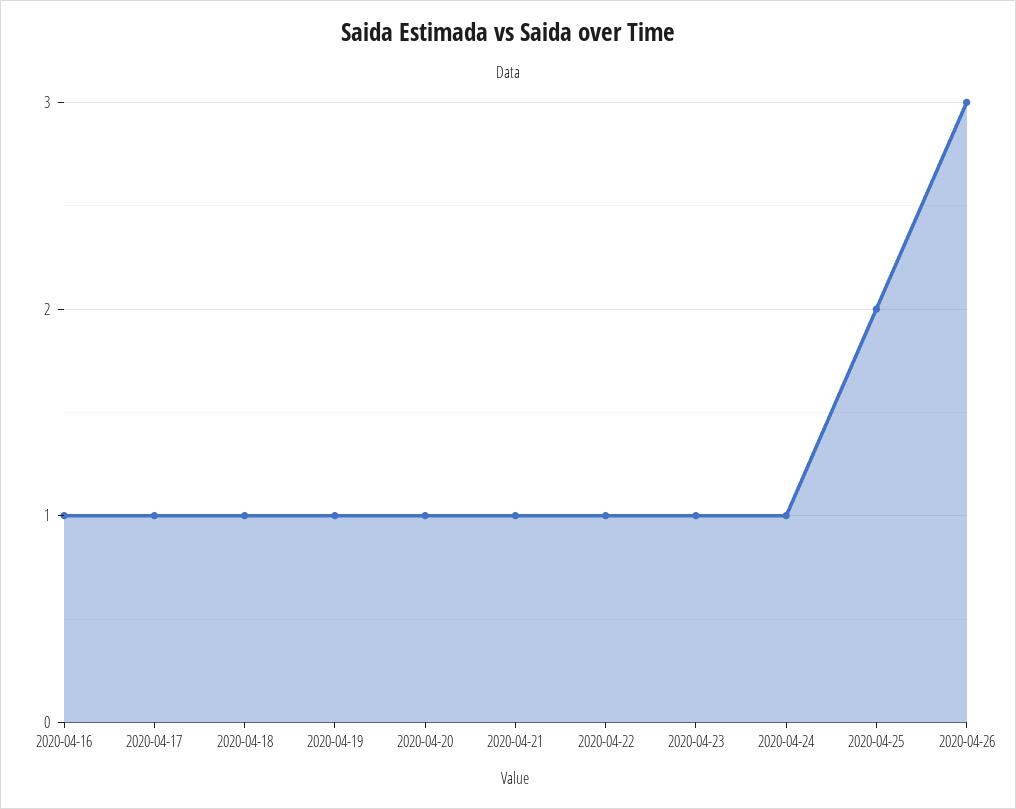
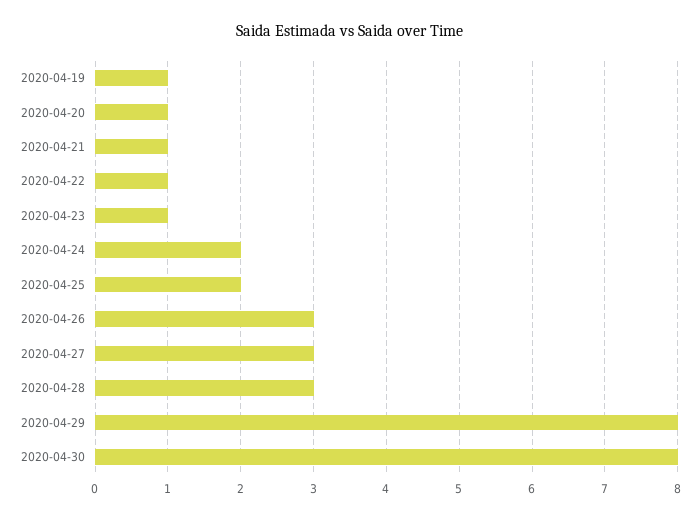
2020-04-16: 1 -> none
2020-04-17: 1 -> none
2020-04-18: 1 -> none
2020-04-24: 1 -> 2
2020-04-27: none -> 3
2020-04-28: none -> 3
2020-04-29: none -> 8
2020-04-30: none -> 8

